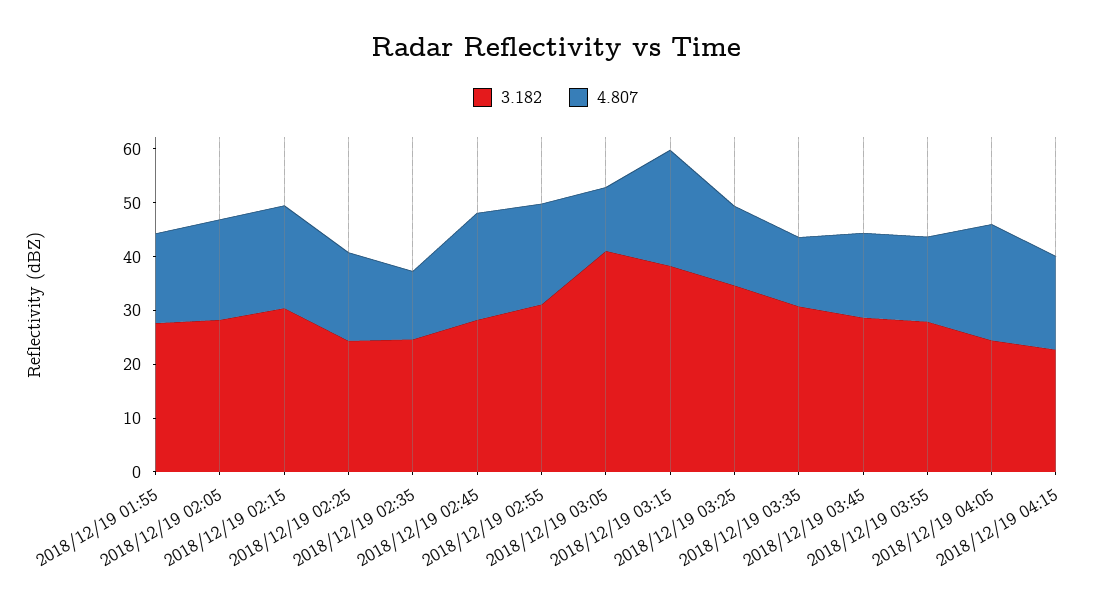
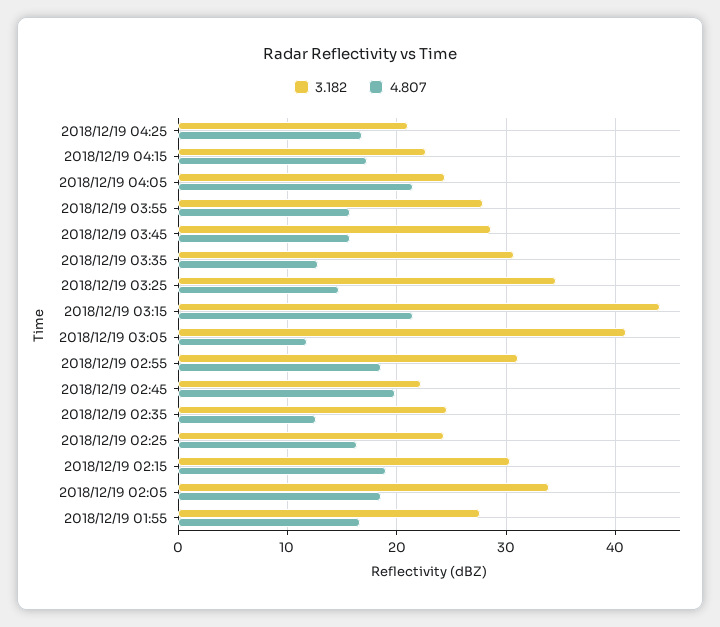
3.182, 2018/12/19 02:05: 28 -> 34
3.182, 2018/12/19 02:45: 28 -> 22
3.182, 2018/12/19 03:15: 38 -> 44
3.182, 2018/12/19 04:25: none -> 21
4.807, 2018/12/19 04:25: none -> 17

